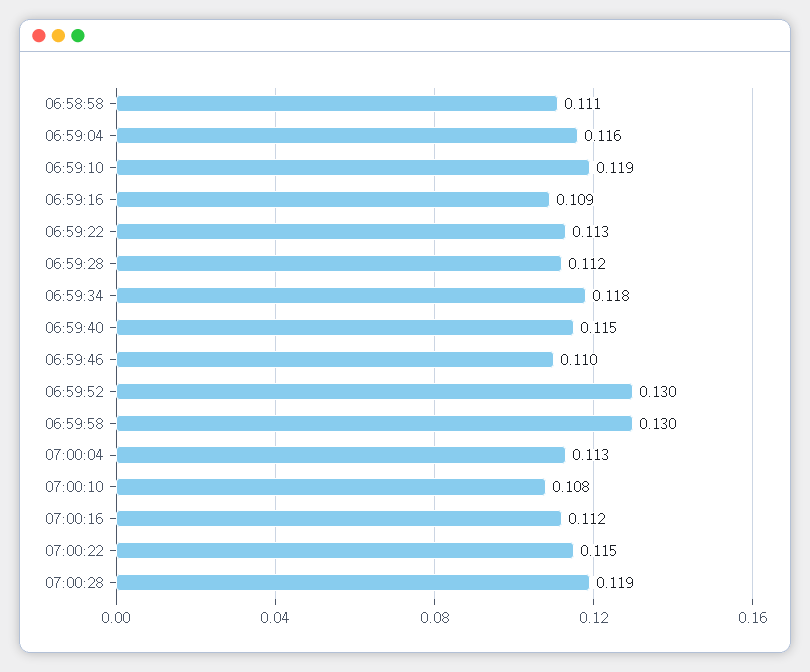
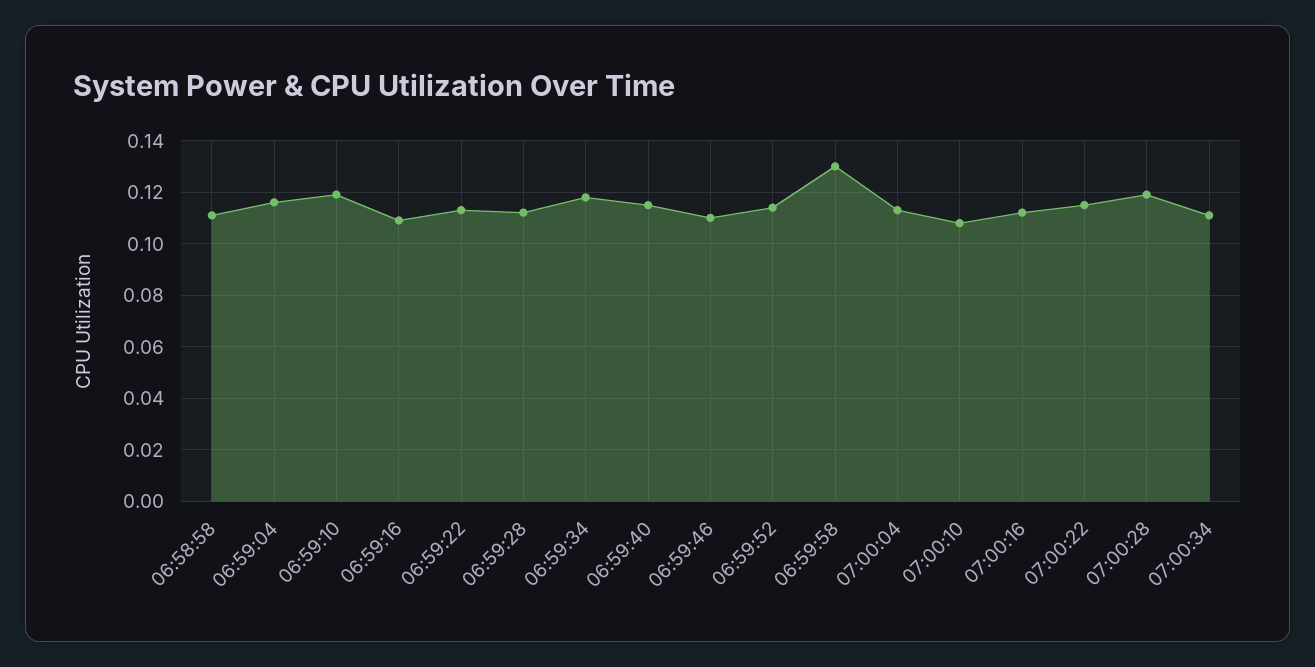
06:59:52: 0.13 -> 0.115
07:00:34: none -> 0.11

